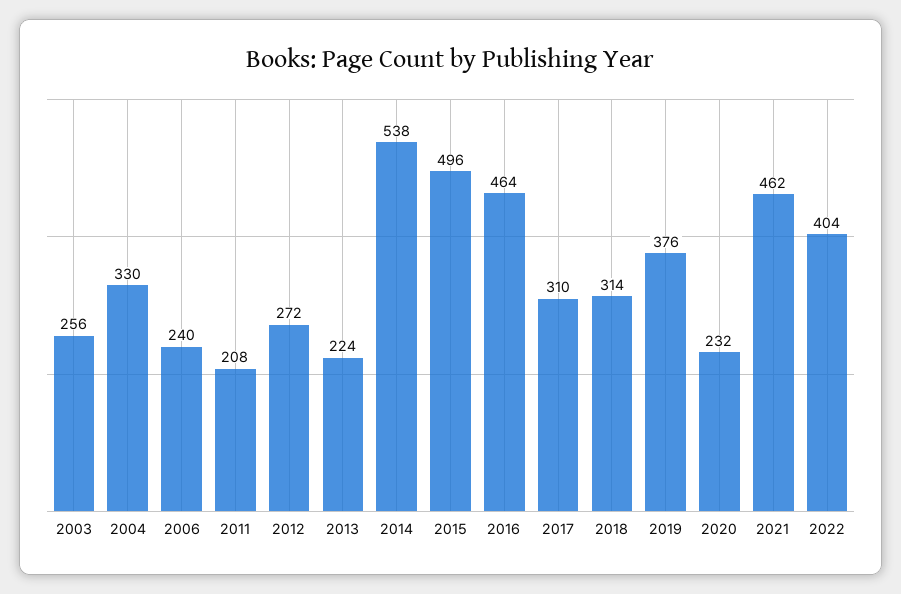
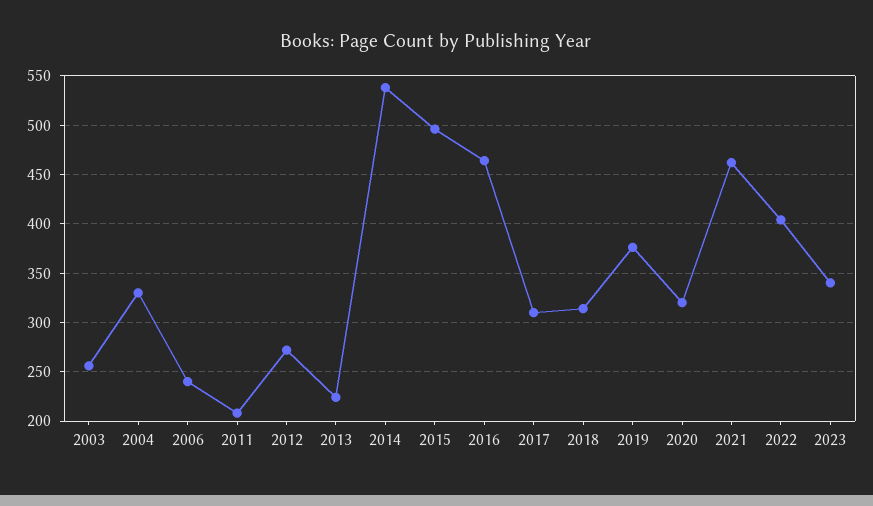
2020: 232 -> 320
2023: none -> 340

